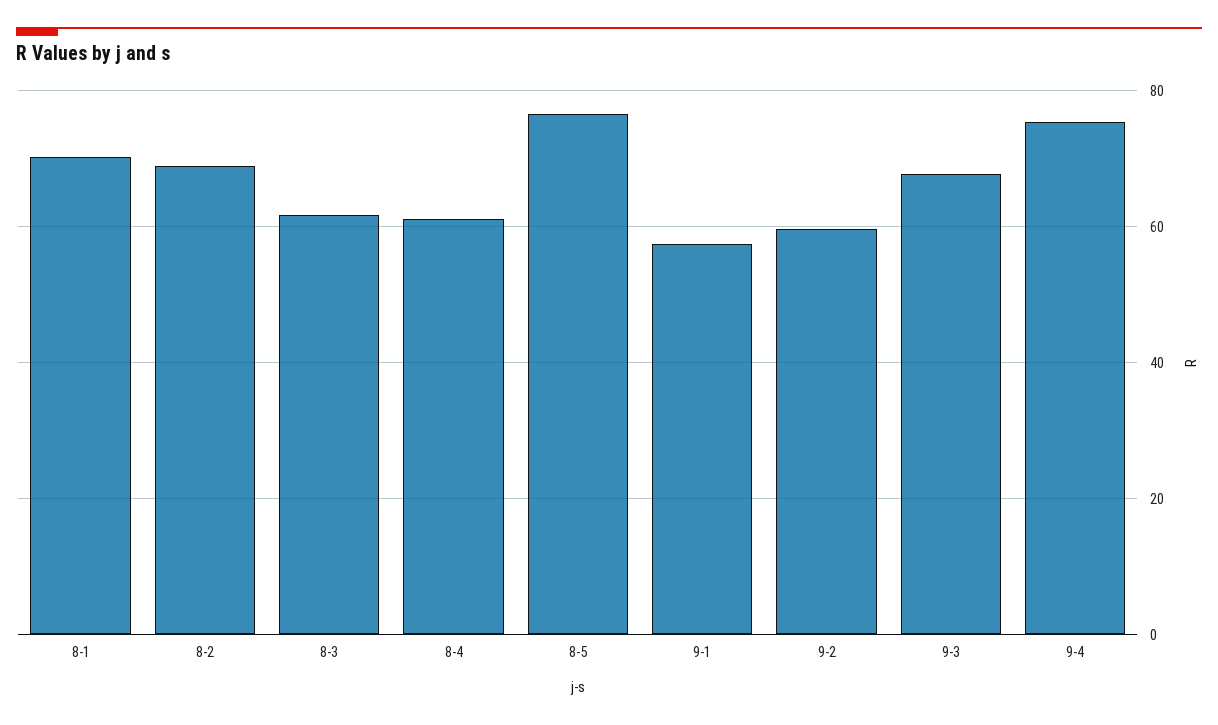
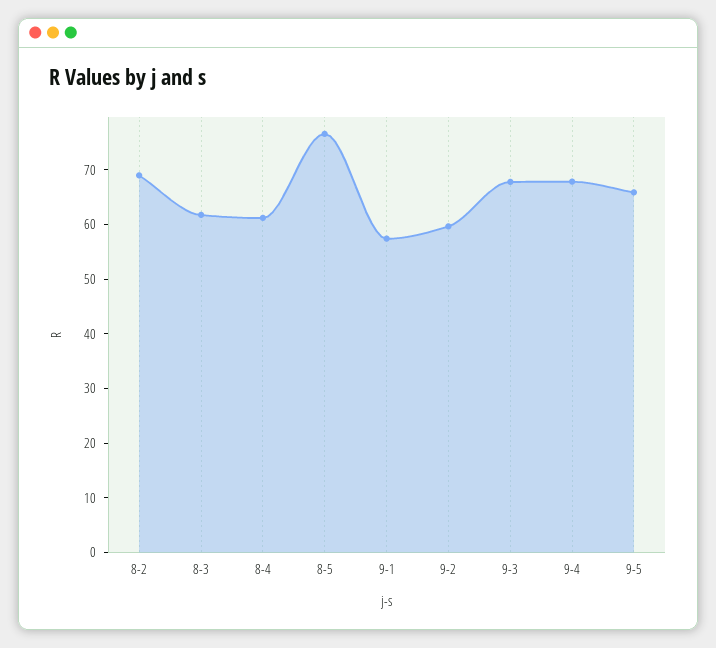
8-1: 70 -> none
9-4: 76 -> 68
9-5: none -> 66

